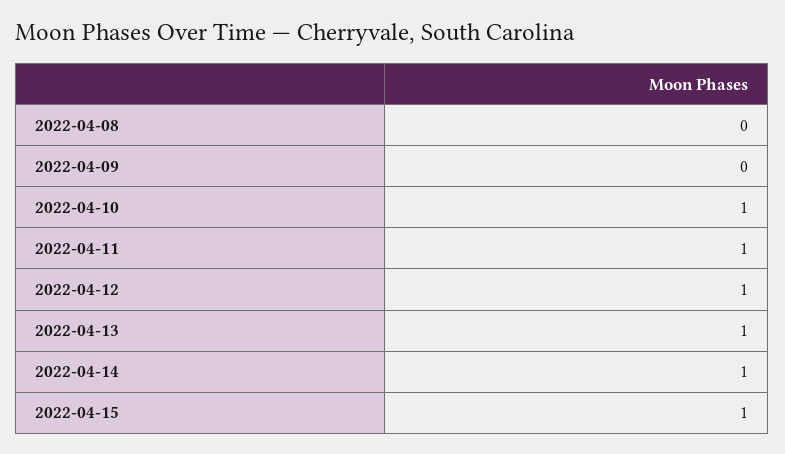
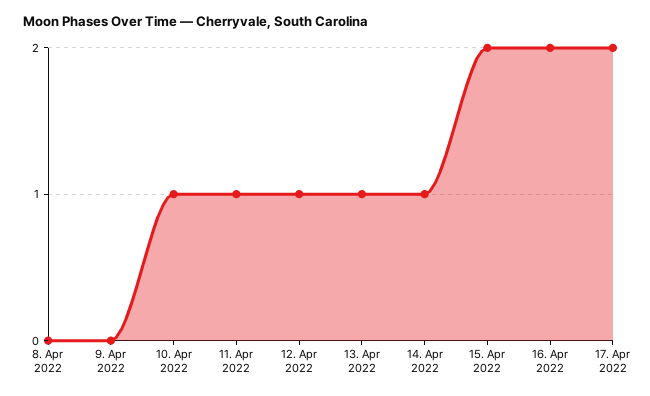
2022-04-15: 1 -> 2
16. Apr 2022: none -> 2
17. Apr 2022: none -> 2

